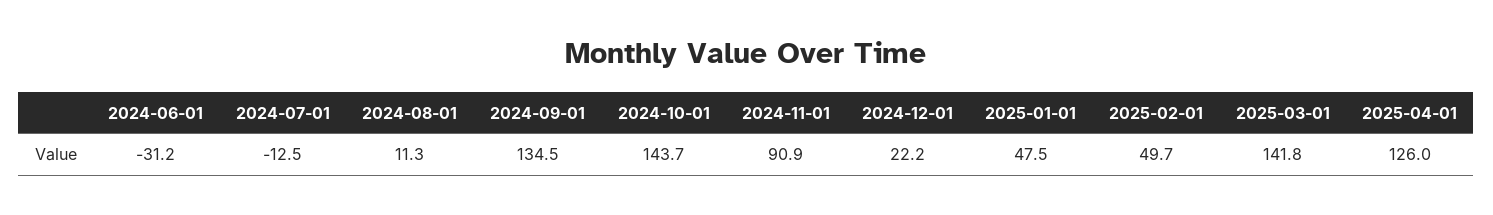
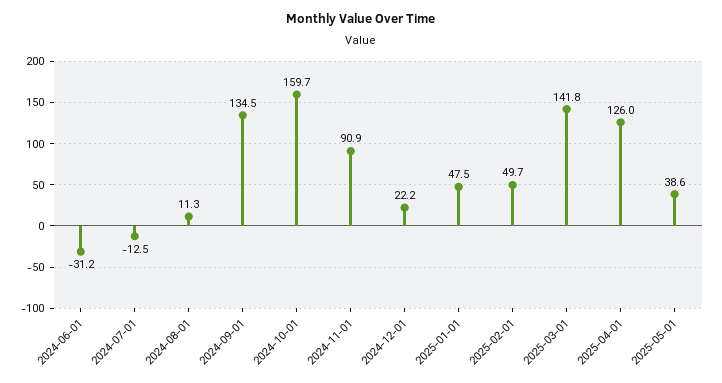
2024-10-01: 143.7 -> 159.7
2025-05-01: none -> 38.6

